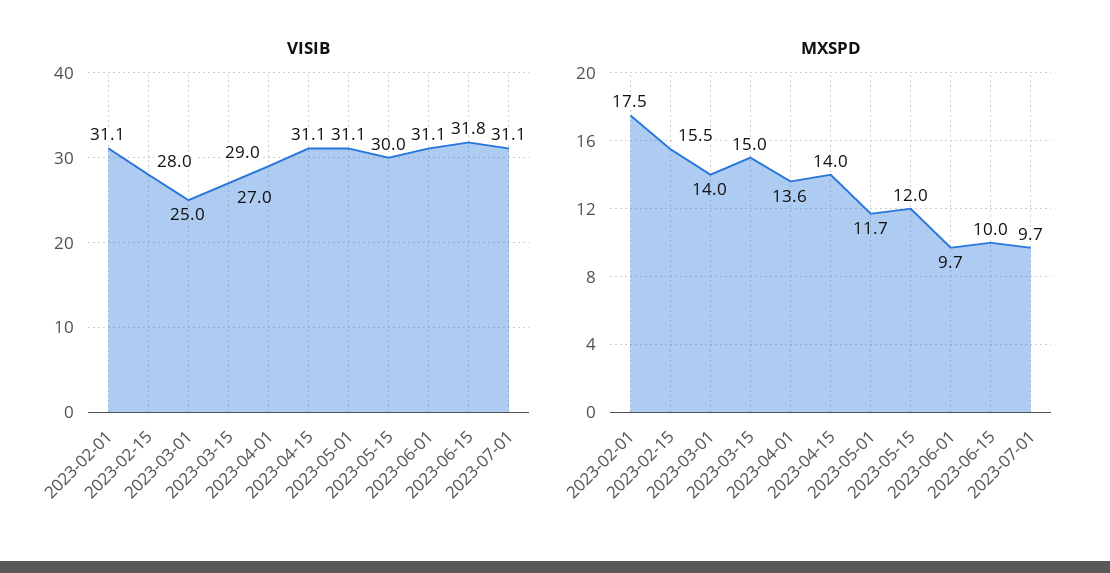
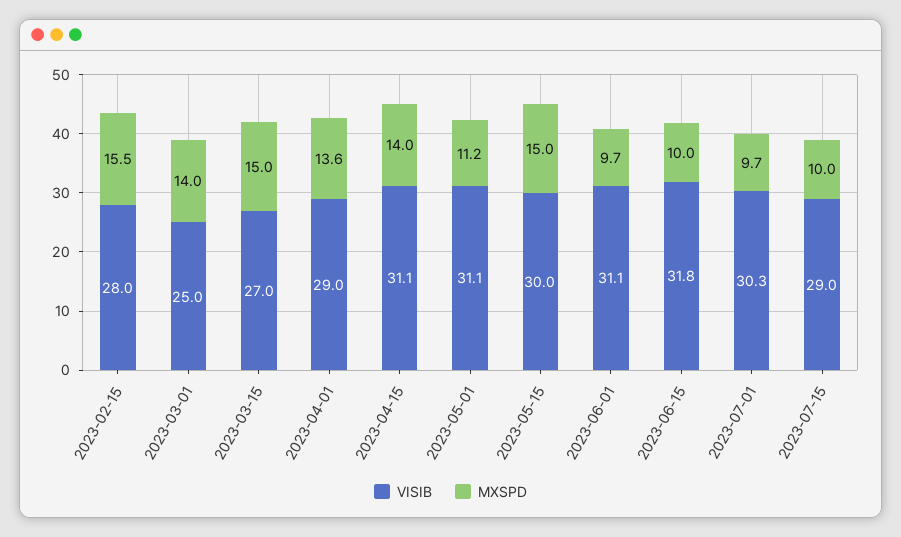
VISIB, 2023-02-01: 31.1 -> none
VISIB, 2023-07-01: 31.1 -> 30.3
MXSPD, 2023-02-01: 17.5 -> none
MXSPD, 2023-05-01: 11.7 -> 11.2
MXSPD, 2023-05-15: 12 -> 15
VISIB, 2023-07-15: none -> 29
MXSPD, 2023-07-15: none -> 10

